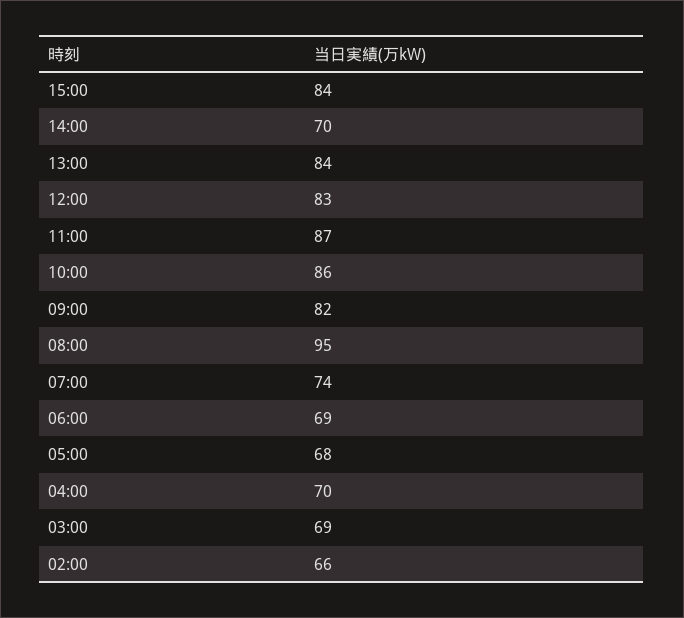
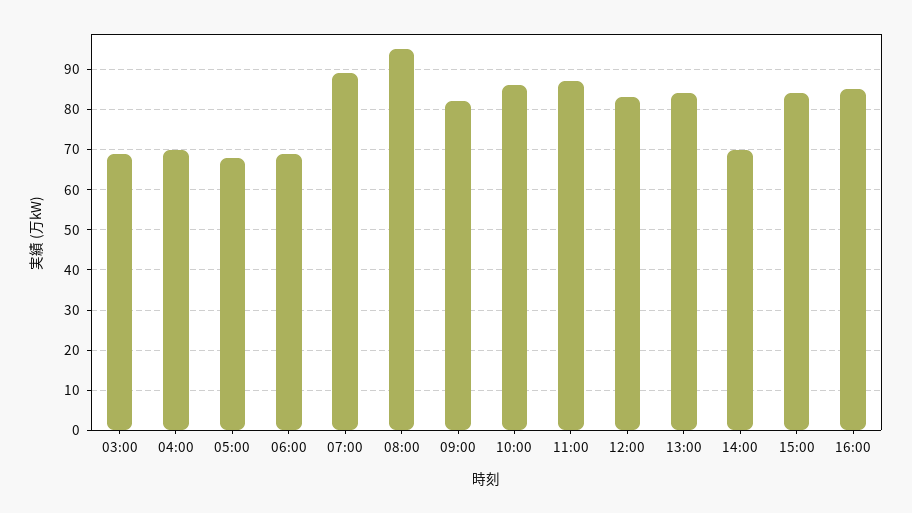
07:00: 74 -> 90
02:00: 66 -> none
16:00: none -> 85

